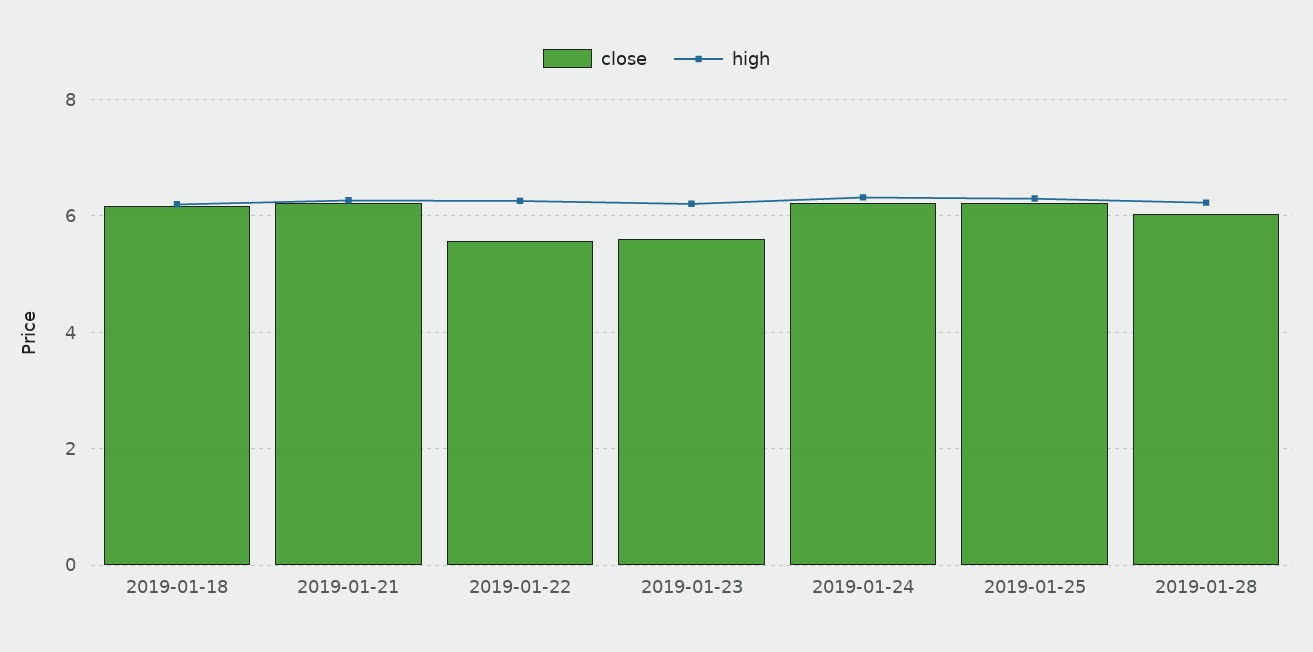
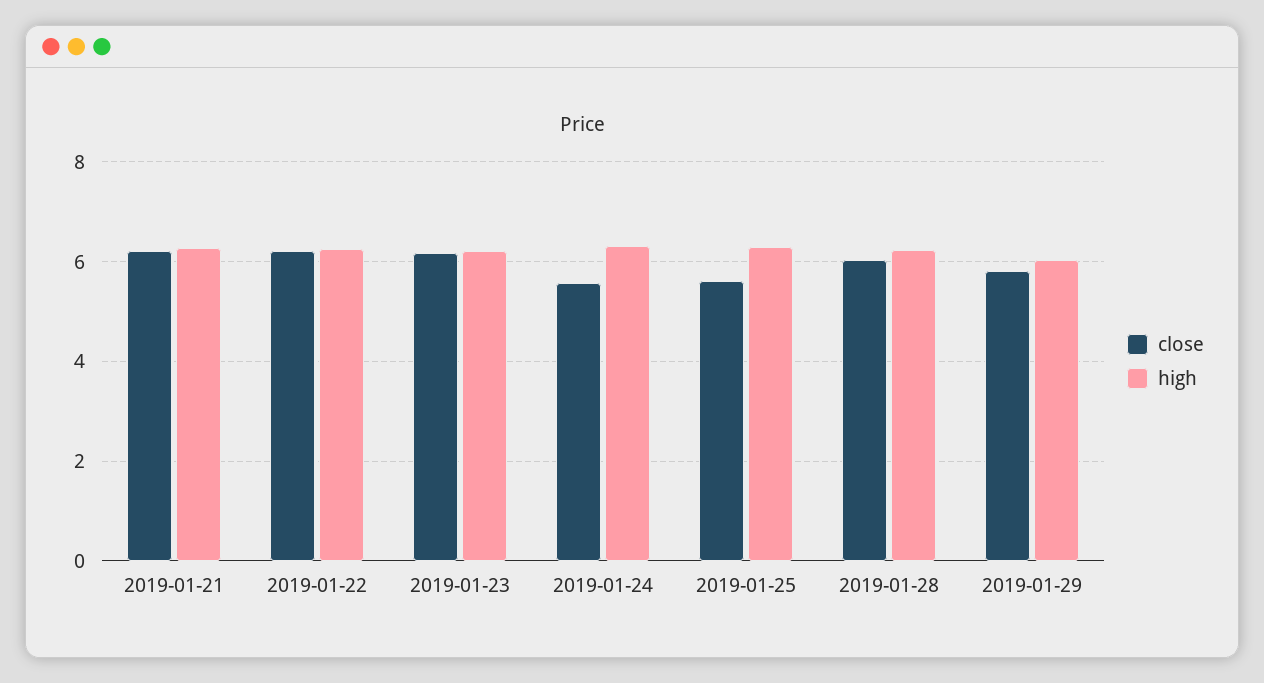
close, 2019-01-18: 6.2 -> none
high, 2019-01-18: 6.2 -> none
close, 2019-01-22: 5.6 -> 6.2
close, 2019-01-23: 5.6 -> 6.2
close, 2019-01-24: 6.2 -> 5.6
close, 2019-01-25: 6.2 -> 5.6
close, 2019-01-29: none -> 5.8
high, 2019-01-29: none -> 6

